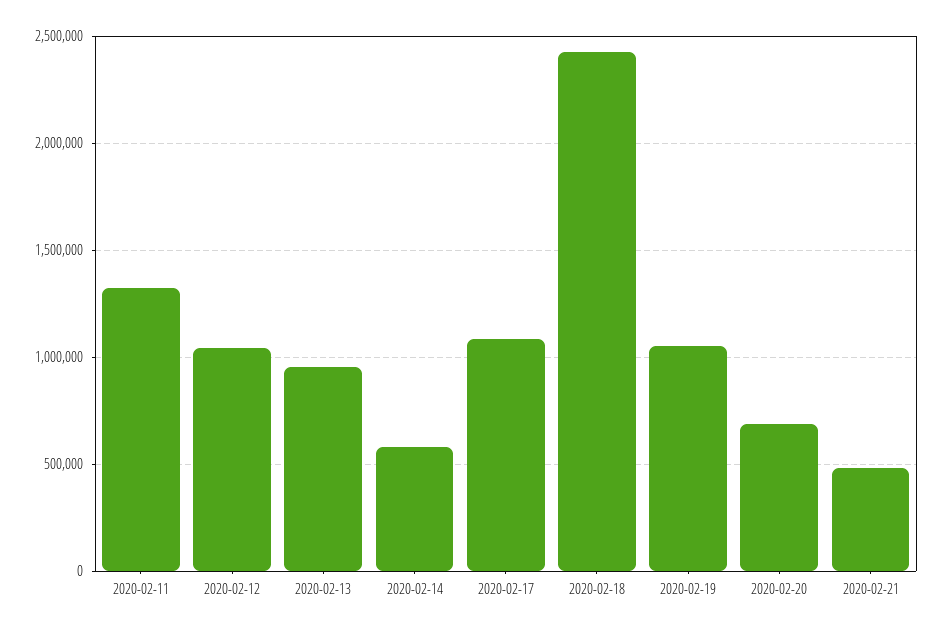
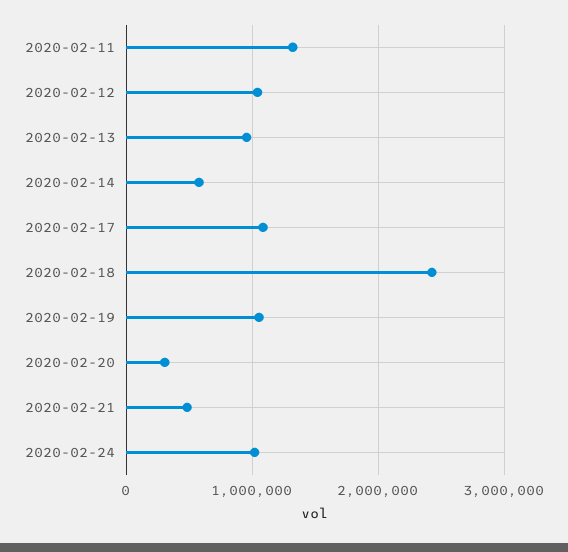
2020-02-20: 700000 -> 300000
2020-02-24: none -> 1000000

